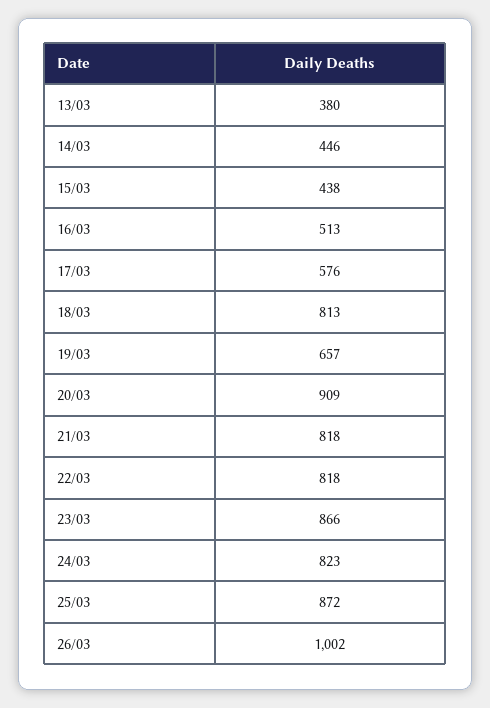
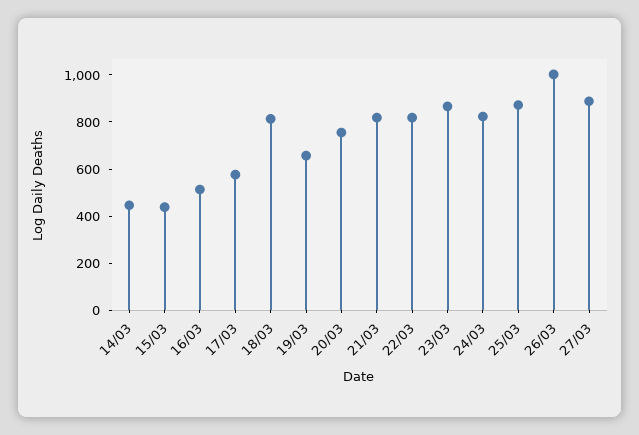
13/03: 380 -> none
20/03: 909 -> 750
27/03: none -> 900

